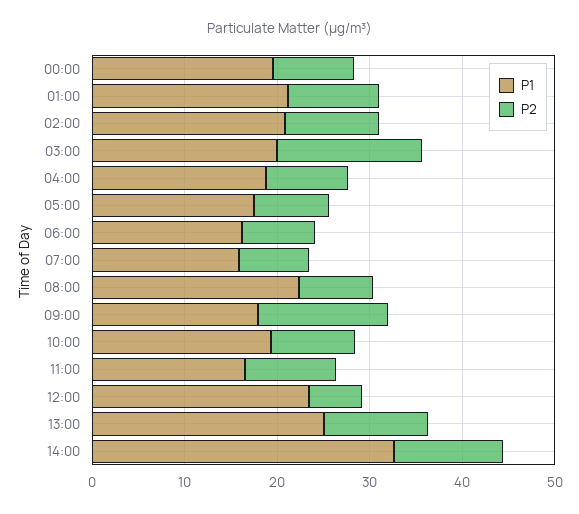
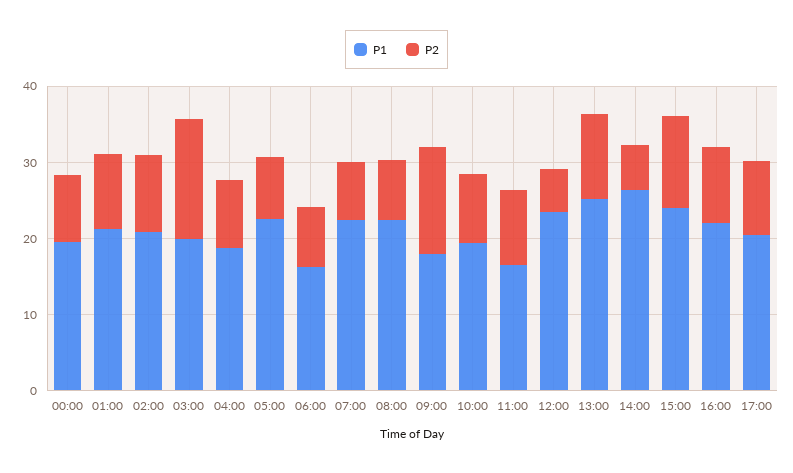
P1, 05:00: 18 -> 22
P1, 07:00: 16 -> 22
P1, 14:00: 32 -> 26
P2, 14:00: 12 -> 6
P1, 15:00: none -> 24
P2, 15:00: none -> 12
P1, 16:00: none -> 22
P2, 16:00: none -> 10
P1, 17:00: none -> 20
P2, 17:00: none -> 10

